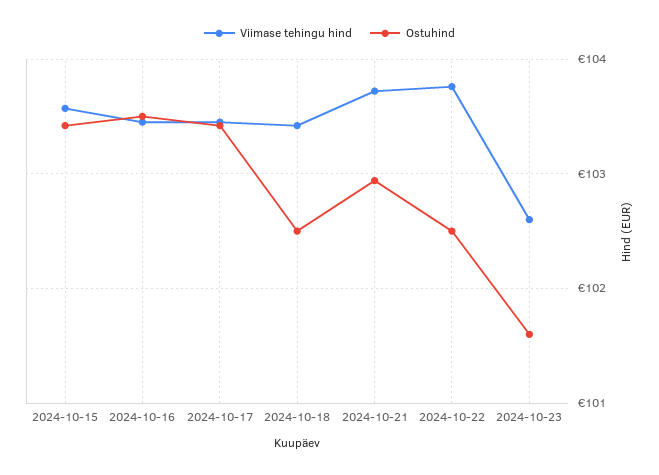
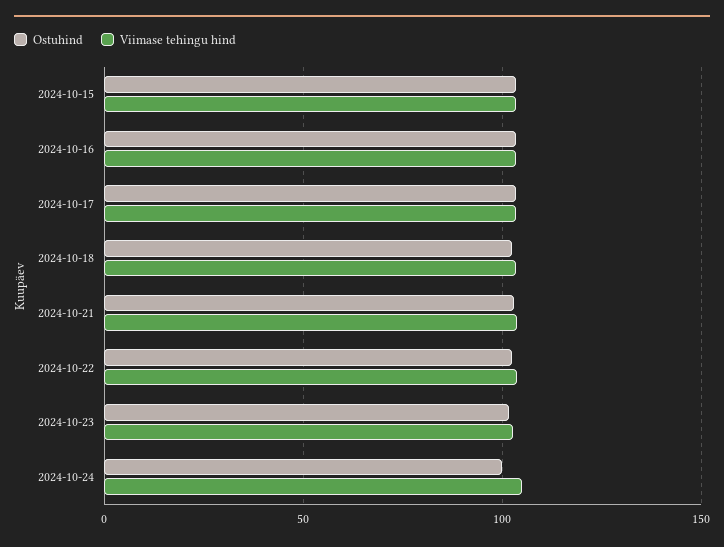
Ostuhind, 2024-10-24: none -> 100
Viimase tehingu hind, 2024-10-24: none -> 105

